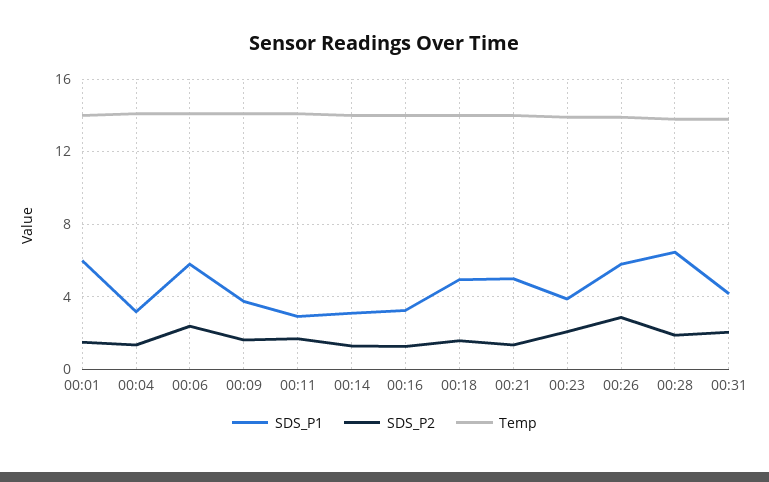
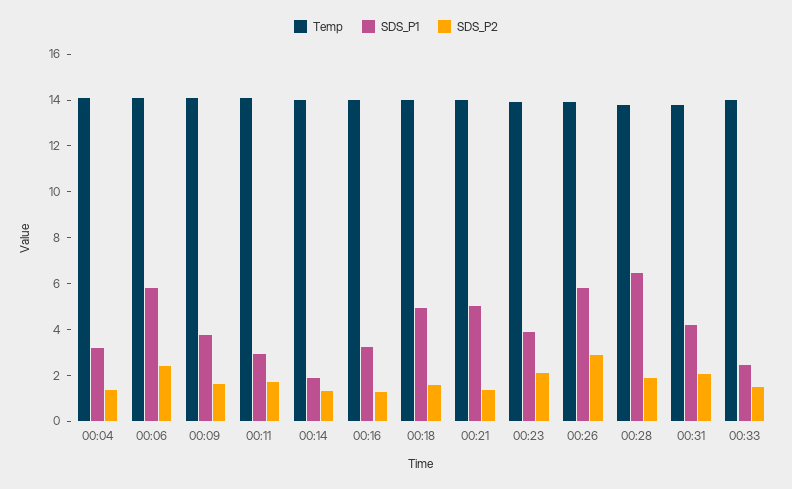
SDS_P1, 00:01: 6 -> none
SDS_P2, 00:01: 1.5 -> none
Temp, 00:01: 14 -> none
SDS_P1, 00:14: 3 -> 2
Temp, 00:33: none -> 14
SDS_P1, 00:33: none -> 2.5
SDS_P2, 00:33: none -> 1.5

